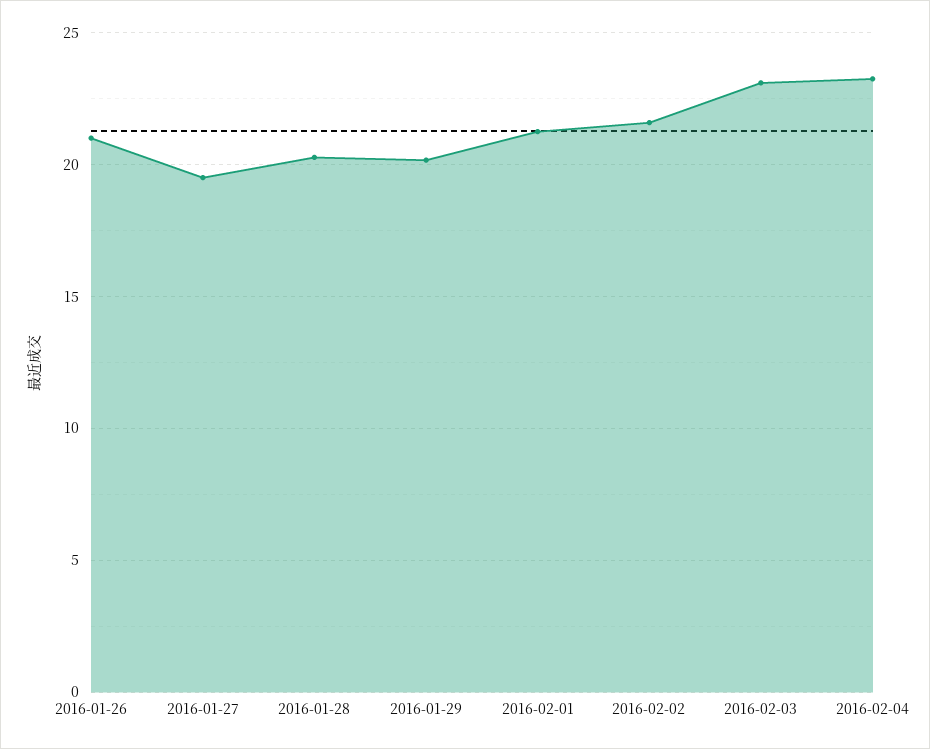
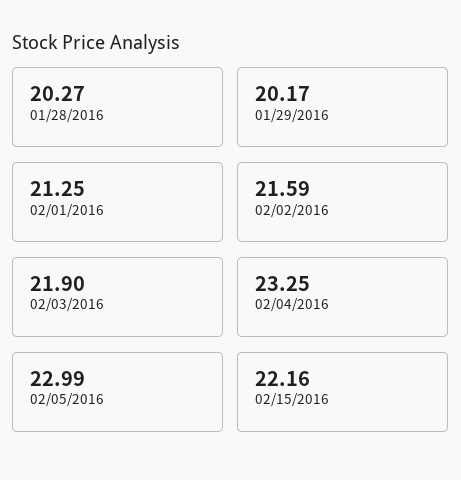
2016-01-26: 21 -> none
2016-01-27: 19.5 -> none
2016-02-03: 23 -> 21.9
02/05/2016: none -> 22.99
02/15/2016: none -> 22.16

